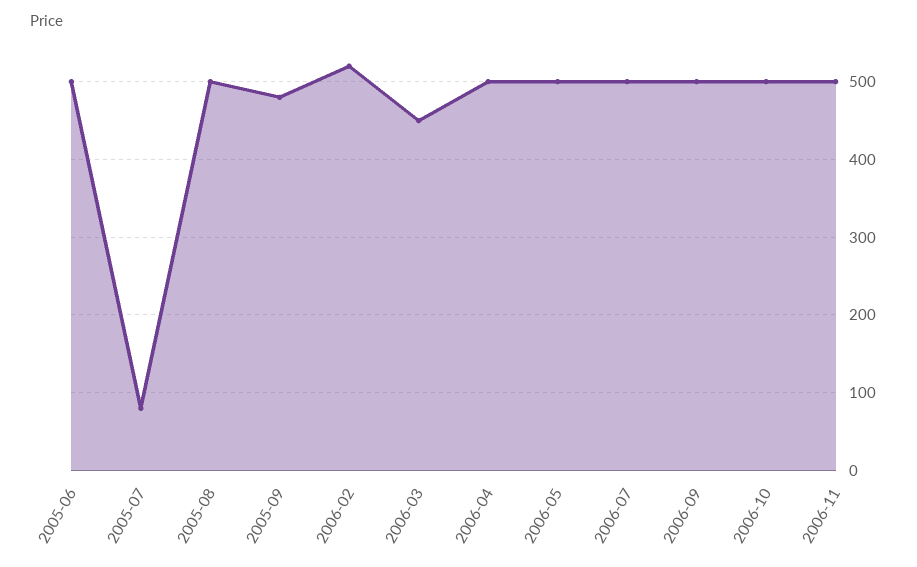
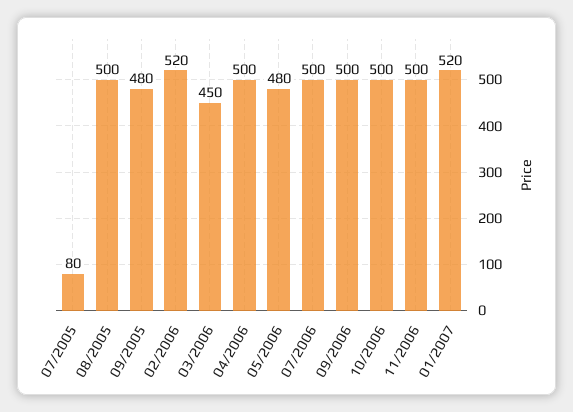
2005-06: 500 -> none
2006-05: 500 -> 480
01/2007: none -> 520

